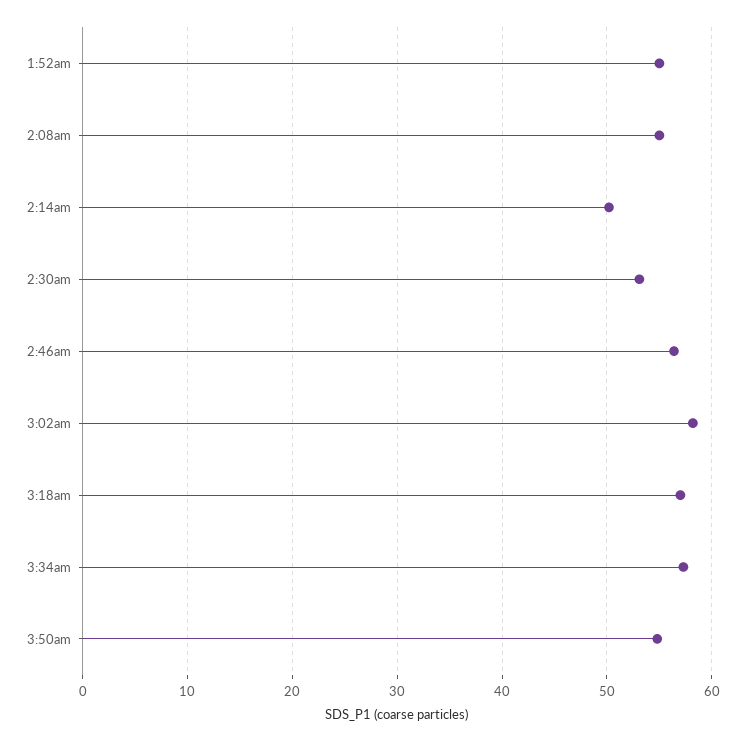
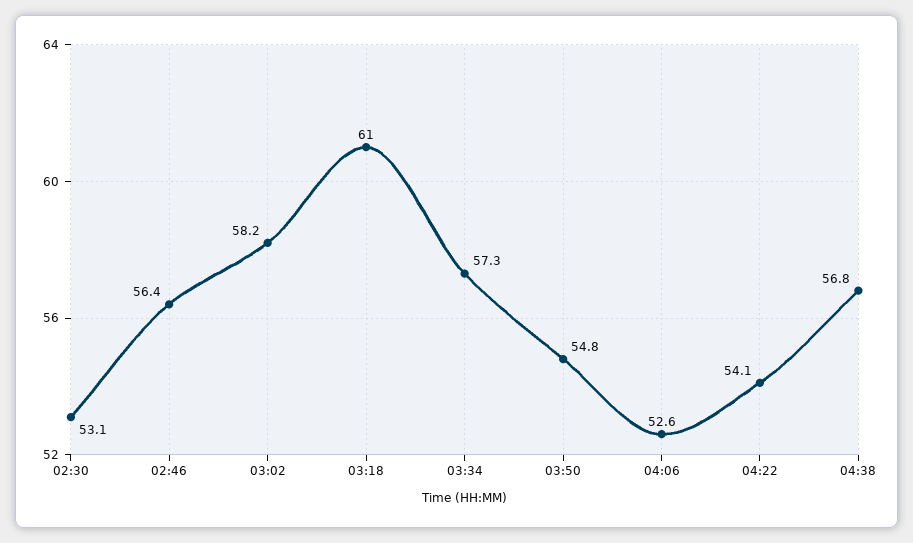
1:52am: 55 -> none
2:08am: 55 -> none
2:14am: 50 -> none
3:18am: 57 -> 61
04:06: none -> 52.6
04:22: none -> 54.1
04:38: none -> 56.8

